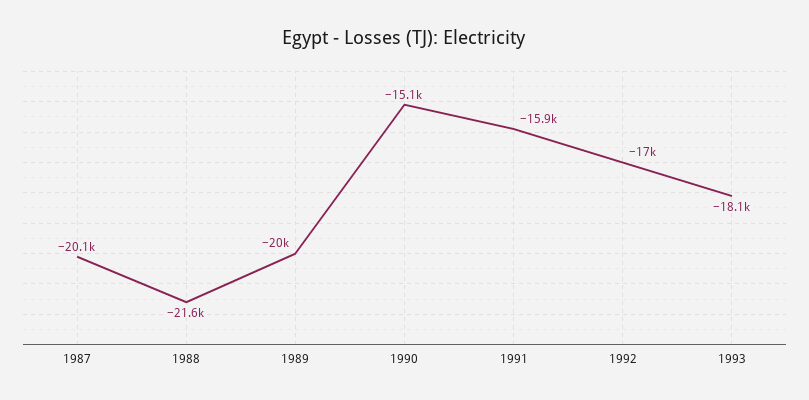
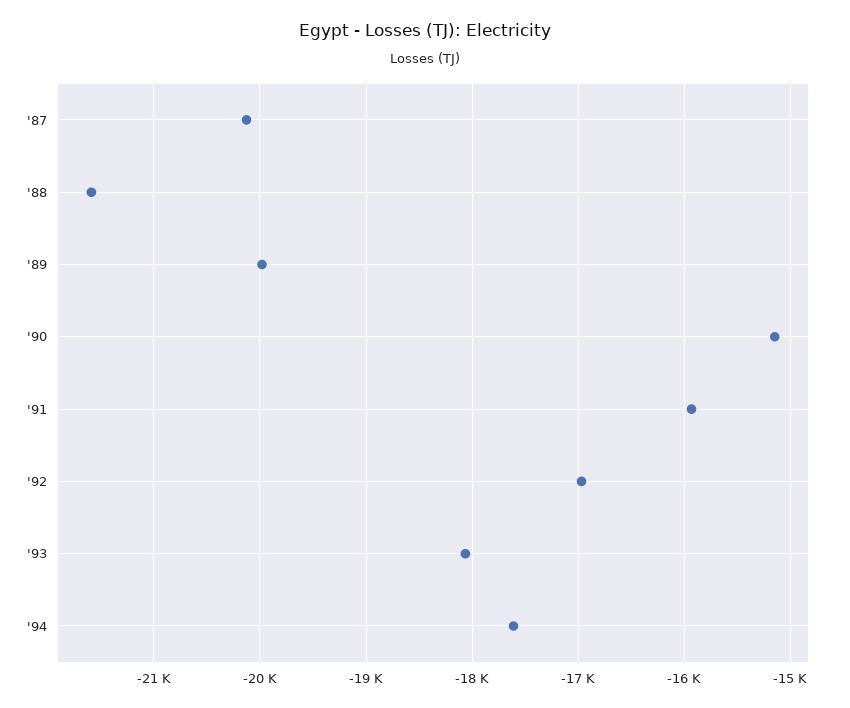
'94: none -> -17600

